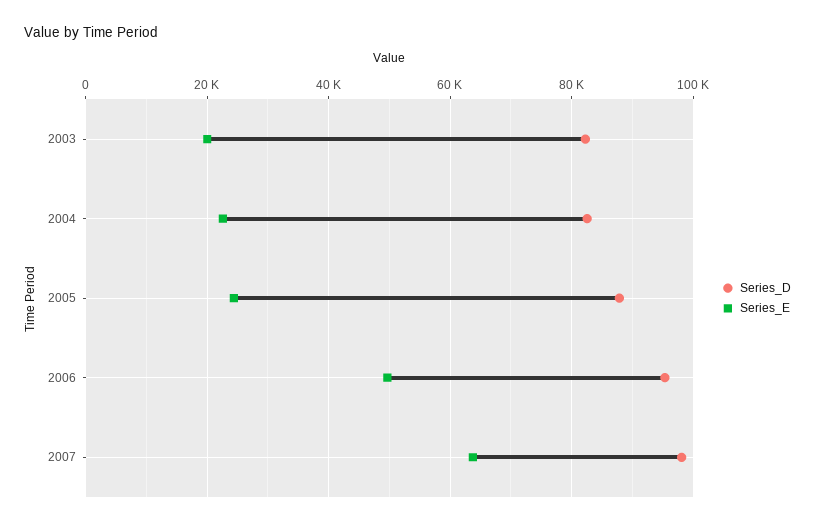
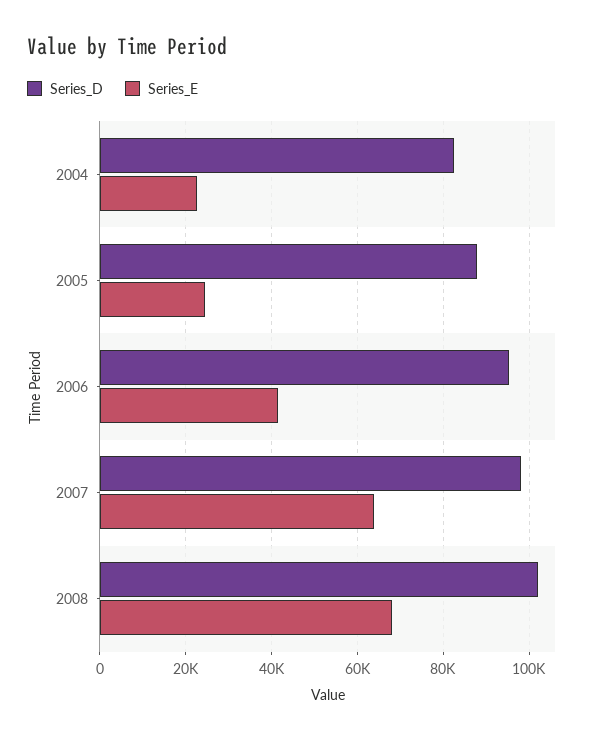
Series_D, 2003: 82000 -> none
Series_E, 2003: 20000 -> none
Series_E, 2006: 50000 -> 42000
Series_D, 2008: none -> 102000
Series_E, 2008: none -> 68000

